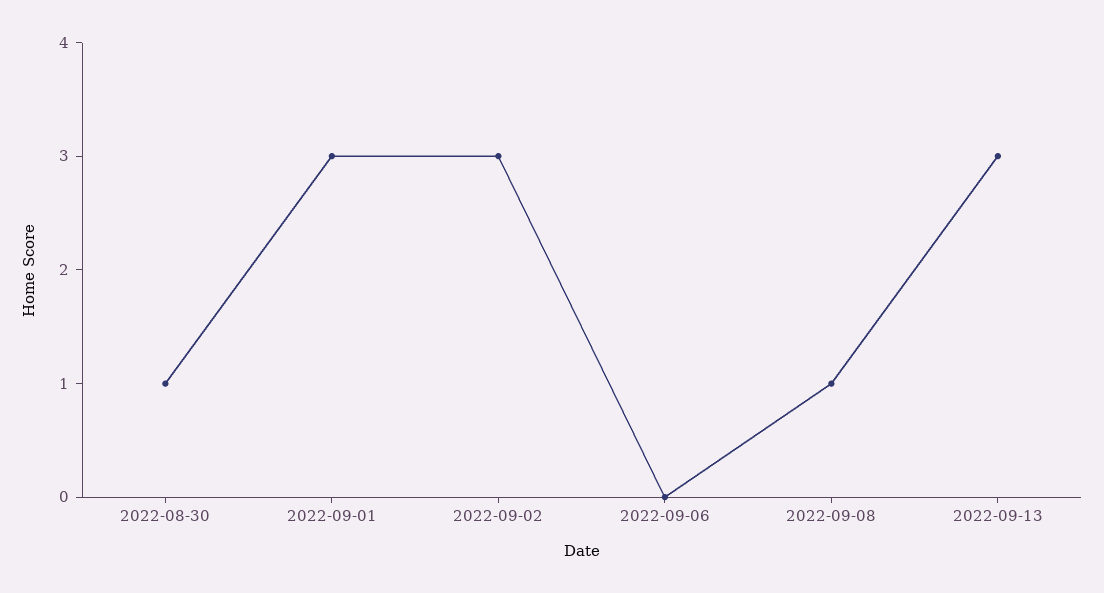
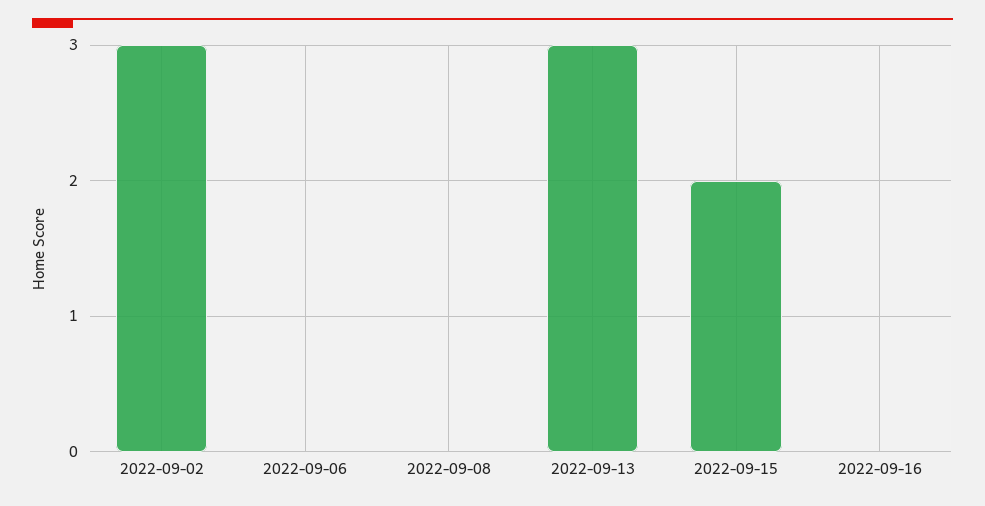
2022-08-30: 1 -> none
2022-09-01: 3 -> none
2022-09-08: 1 -> 0
2022-09-15: none -> 2
2022-09-16: none -> 0

